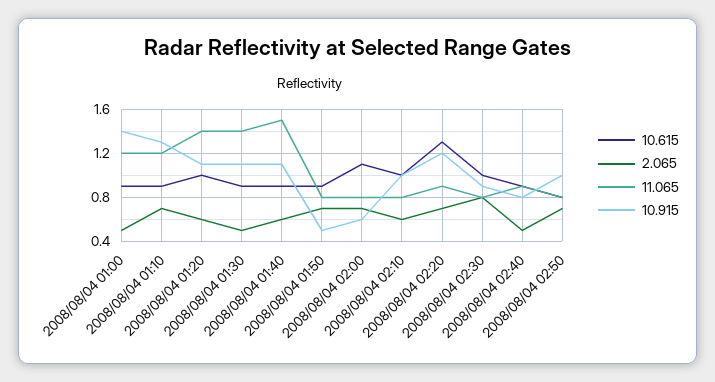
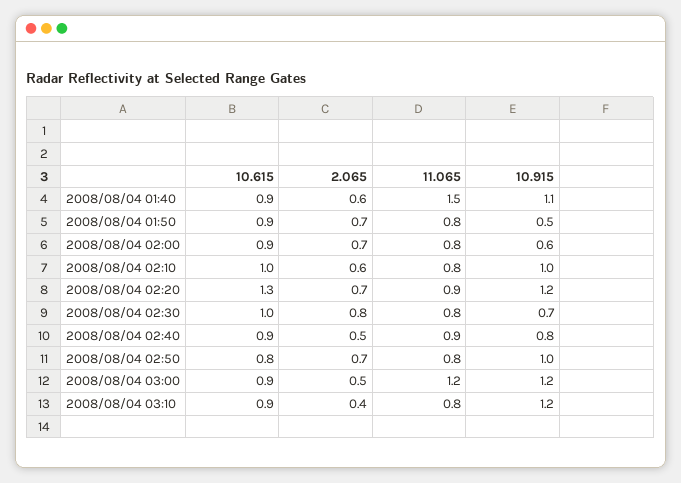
10.615, 2008/08/04 01:00: 0.9 -> none
2.065, 2008/08/04 01:00: 0.5 -> none
11.065, 2008/08/04 01:00: 1.2 -> none
10.915, 2008/08/04 01:00: 1.4 -> none
10.615, 2008/08/04 01:10: 0.9 -> none
2.065, 2008/08/04 01:10: 0.7 -> none
11.065, 2008/08/04 01:10: 1.2 -> none
10.915, 2008/08/04 01:10: 1.3 -> none
10.615, 2008/08/04 01:20: 1 -> none
2.065, 2008/08/04 01:20: 0.6 -> none
11.065, 2008/08/04 01:20: 1.4 -> none
10.915, 2008/08/04 01:20: 1.1 -> none
10.615, 2008/08/04 01:30: 0.9 -> none
2.065, 2008/08/04 01:30: 0.5 -> none
11.065, 2008/08/04 01:30: 1.4 -> none
10.915, 2008/08/04 01:30: 1.1 -> none
10.615, 2008/08/04 02:00: 1.1 -> 0.9
10.915, 2008/08/04 02:30: 0.9 -> 0.7
10.615, 2008/08/04 03:00: none -> 0.9
2.065, 2008/08/04 03:00: none -> 0.5
11.065, 2008/08/04 03:00: none -> 1.2
10.915, 2008/08/04 03:00: none -> 1.2
10.615, 2008/08/04 03:10: none -> 0.9
2.065, 2008/08/04 03:10: none -> 0.4
11.065, 2008/08/04 03:10: none -> 0.8
10.915, 2008/08/04 03:10: none -> 1.2

